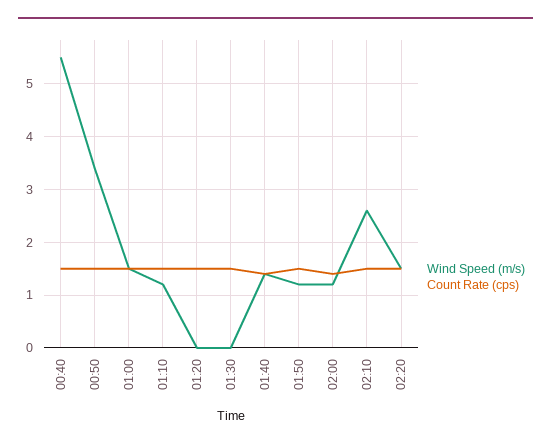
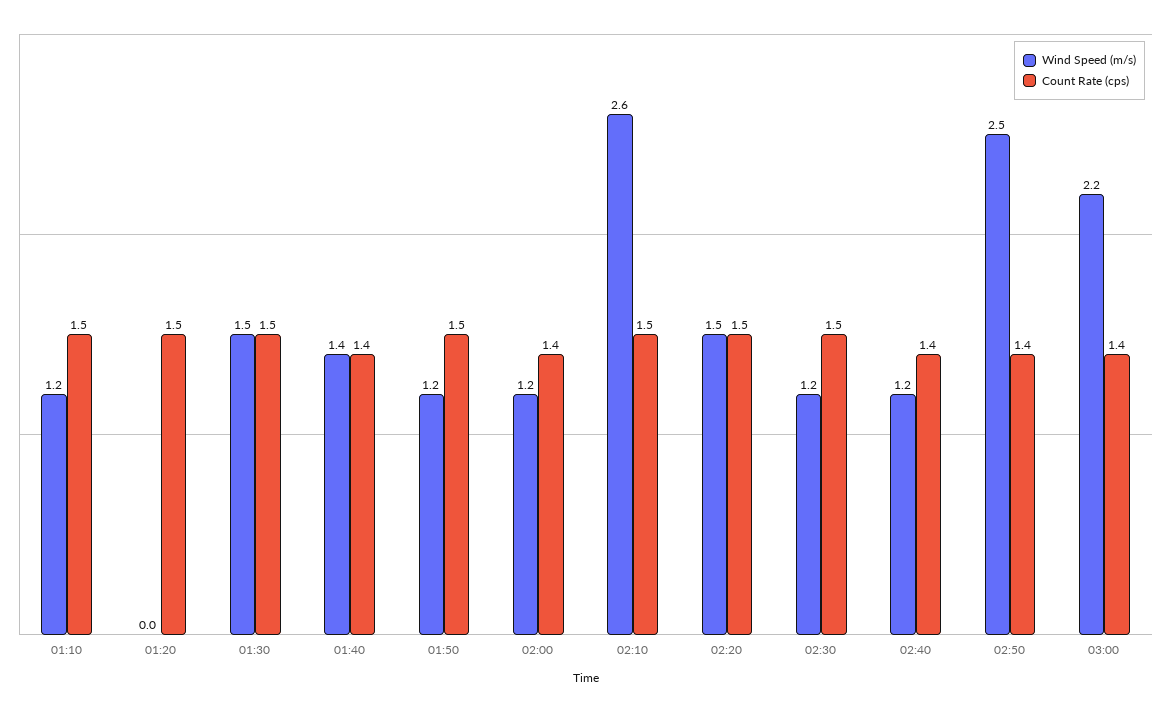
Wind Speed (m/s), 00:40: 5.5 -> none
Count Rate (cps), 00:40: 1.5 -> none
Wind Speed (m/s), 00:50: 3.5 -> none
Count Rate (cps), 00:50: 1.5 -> none
Wind Speed (m/s), 01:00: 1.5 -> none
Count Rate (cps), 01:00: 1.5 -> none
Wind Speed (m/s), 01:30: 0 -> 1.5
Wind Speed (m/s), 02:30: none -> 1.2
Count Rate (cps), 02:30: none -> 1.5
Wind Speed (m/s), 02:40: none -> 1.2
Count Rate (cps), 02:40: none -> 1.4
Wind Speed (m/s), 02:50: none -> 2.5
Count Rate (cps), 02:50: none -> 1.4
Wind Speed (m/s), 03:00: none -> 2.2
Count Rate (cps), 03:00: none -> 1.4

